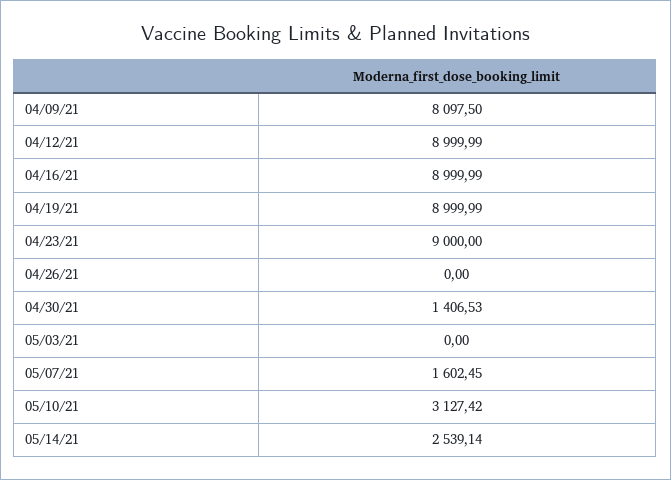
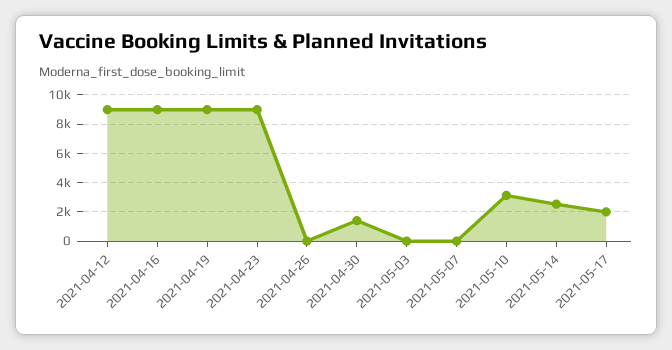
04/09/21: 8097.5 -> none
05/07/21: 1602.45 -> 0
2021-05-17: none -> 2000

